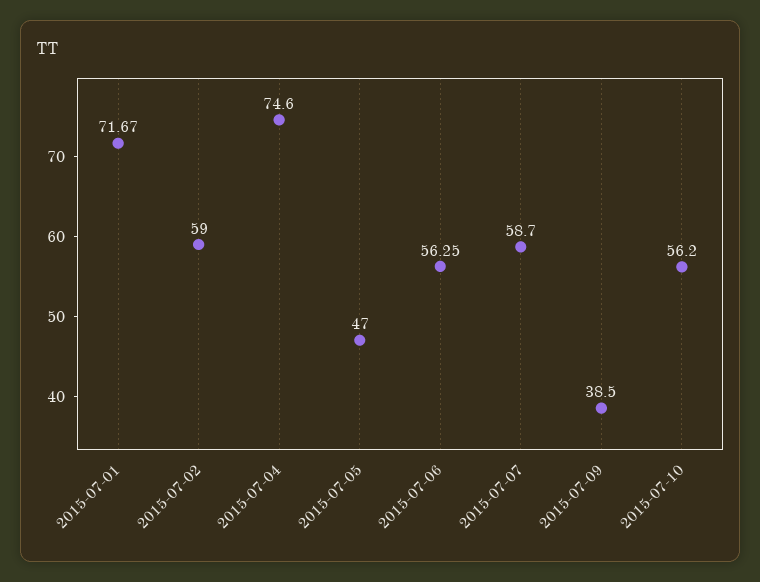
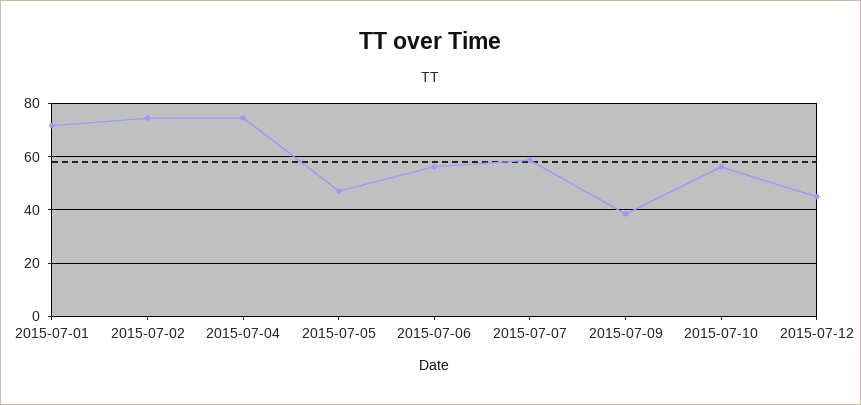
2015-07-02: 59 -> 75
2015-07-12: none -> 45

